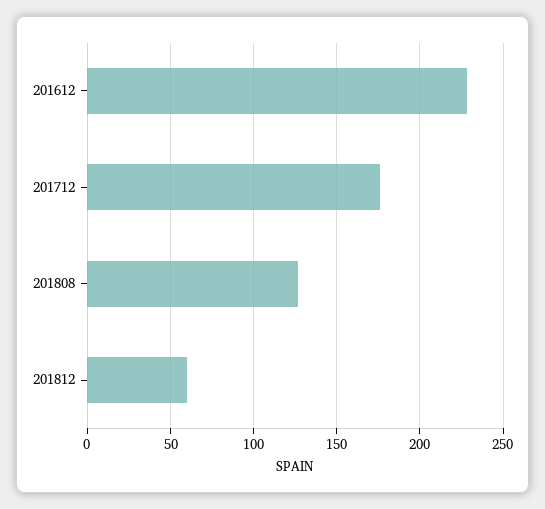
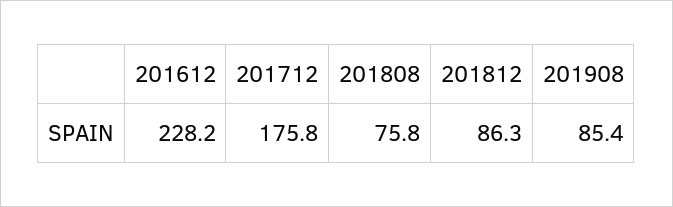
201808: 125 -> 75.8
201812: 60 -> 86.3
201908: none -> 85.4

